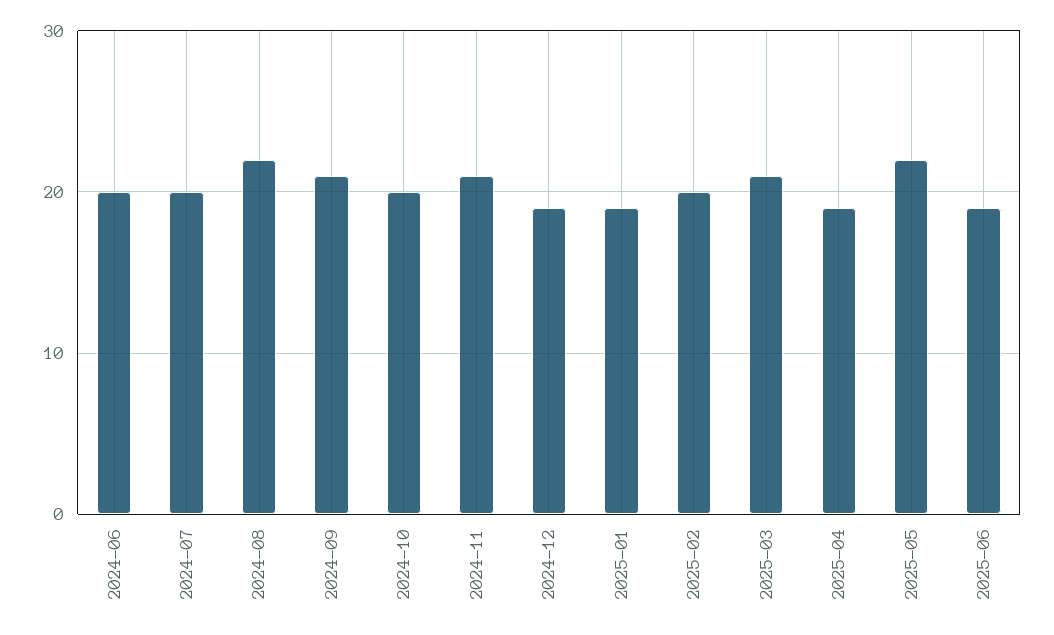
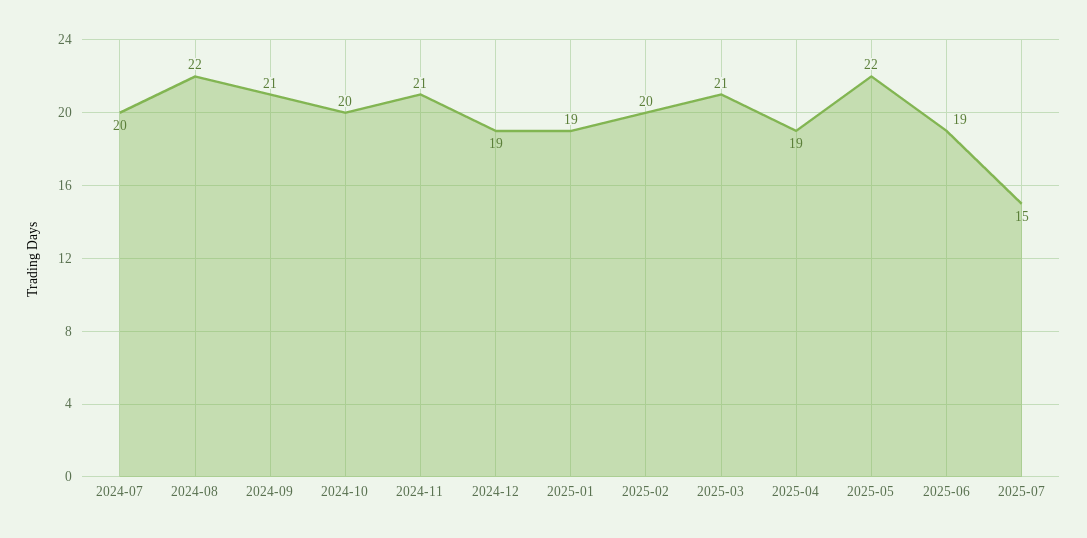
2024-06: 20 -> none
2025-07: none -> 15

